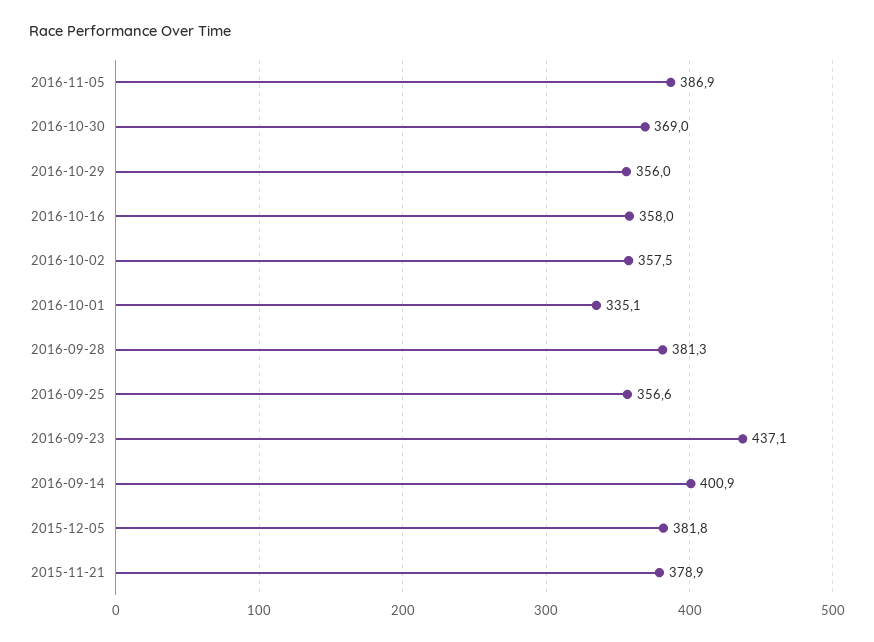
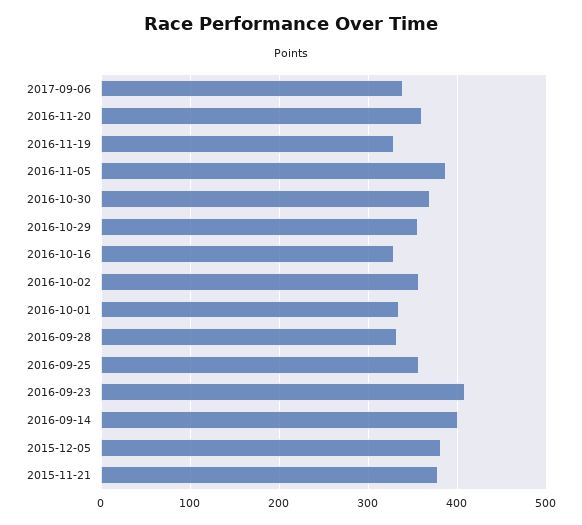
2016-10-16: 358 -> 330
2016-09-28: 381.3 -> 330
2016-09-23: 437.1 -> 410
2017-09-06: none -> 340
2016-11-20: none -> 360
2016-11-19: none -> 330

